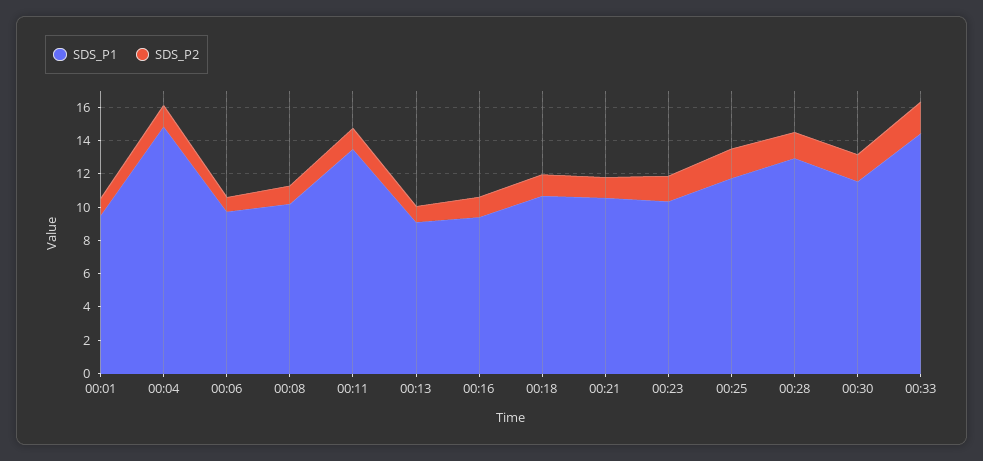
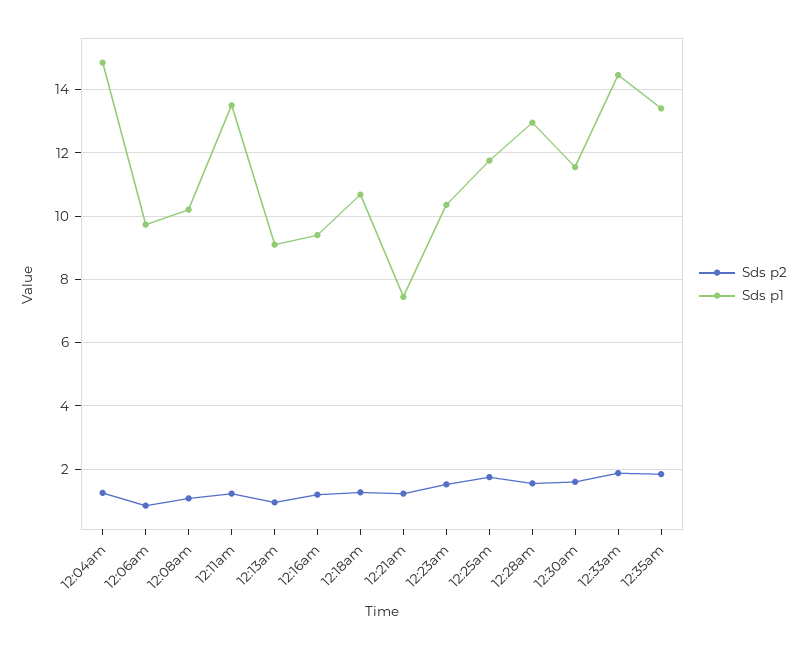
SDS_P1, 00:01: 9.5 -> none
SDS_P2, 00:01: 1 -> none
SDS_P1, 00:21: 10.5 -> 7.4
SDS_P2, 12:35am: none -> 1.8
SDS_P1, 12:35am: none -> 13.4

